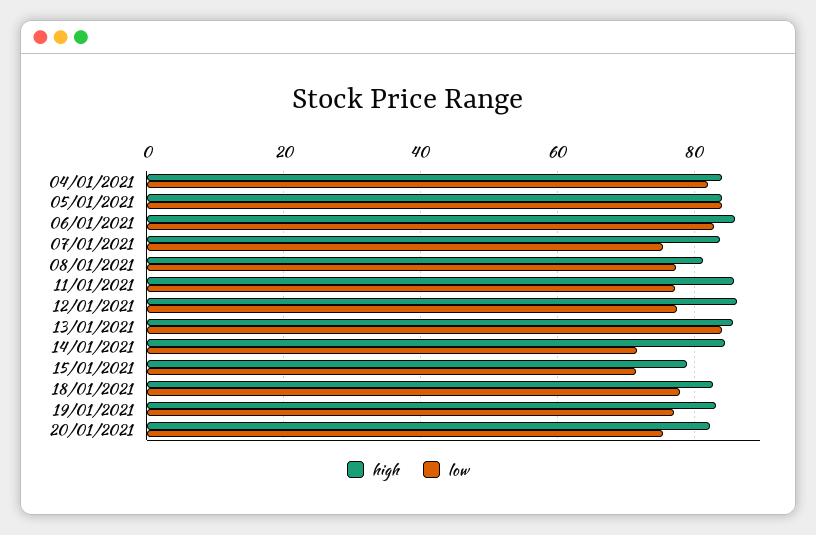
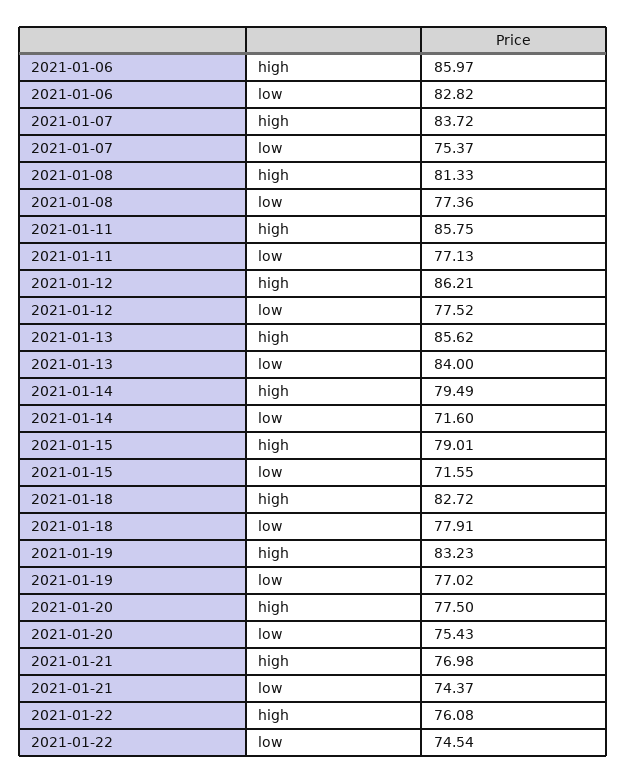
high, 04/01/2021: 84 -> none
low, 04/01/2021: 82 -> none
high, 05/01/2021: 84 -> none
low, 05/01/2021: 84 -> none
high, 14/01/2021: 84 -> 79.49
high, 20/01/2021: 82 -> 77.5
high, 2021-01-21: none -> 76.98
low, 2021-01-21: none -> 74.37
high, 2021-01-22: none -> 76.08
low, 2021-01-22: none -> 74.54

